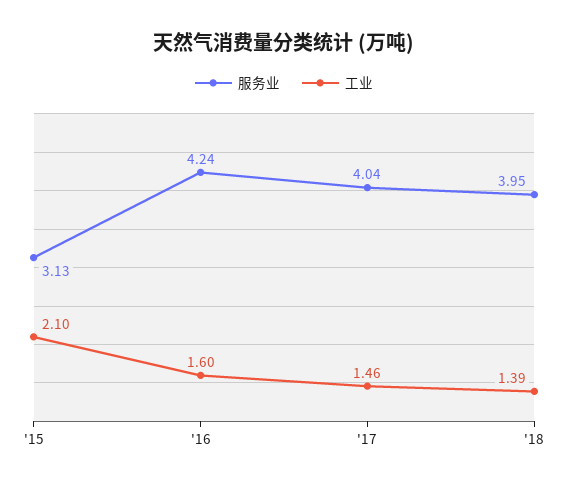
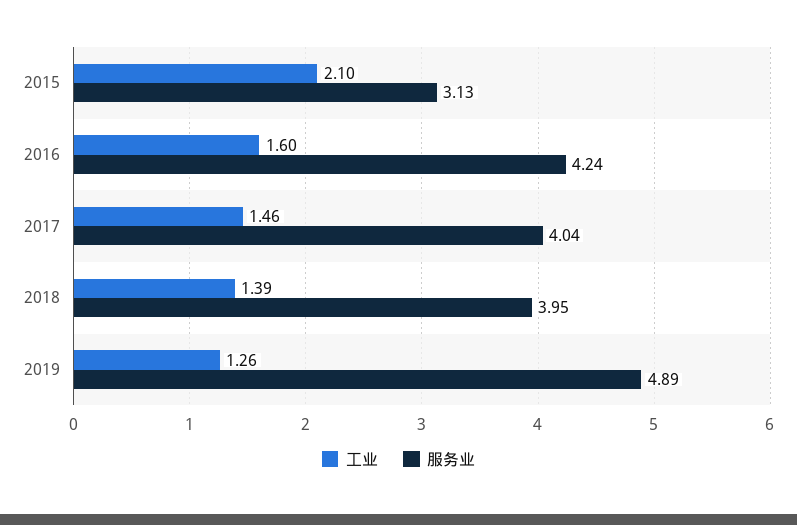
工业, 2019: none -> 1.26
服务业, 2019: none -> 4.89

